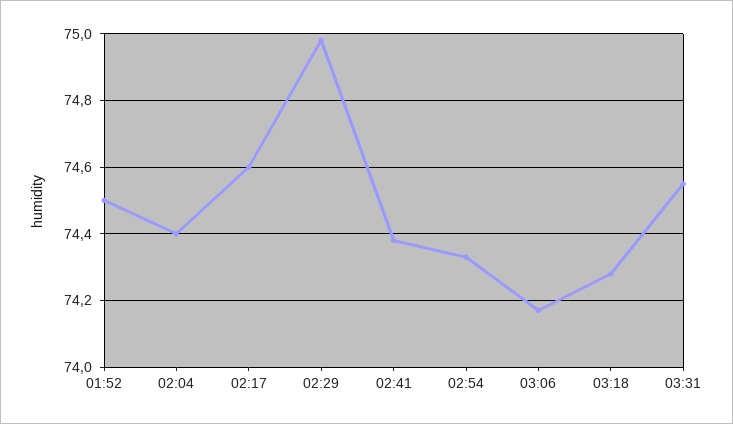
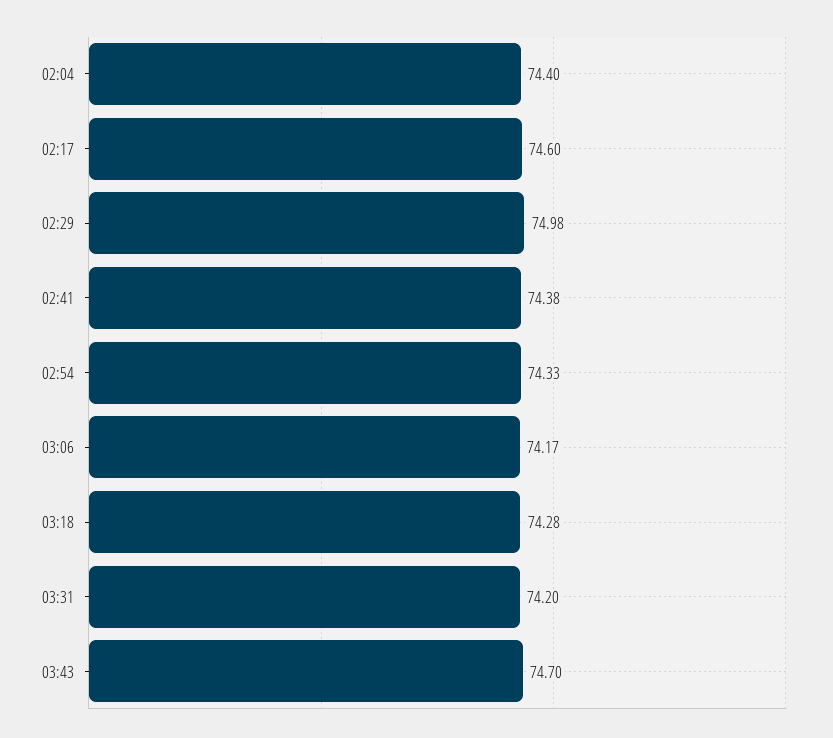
01:52: 74.5 -> none
03:31: 74.55 -> 74.2
03:43: none -> 74.7

